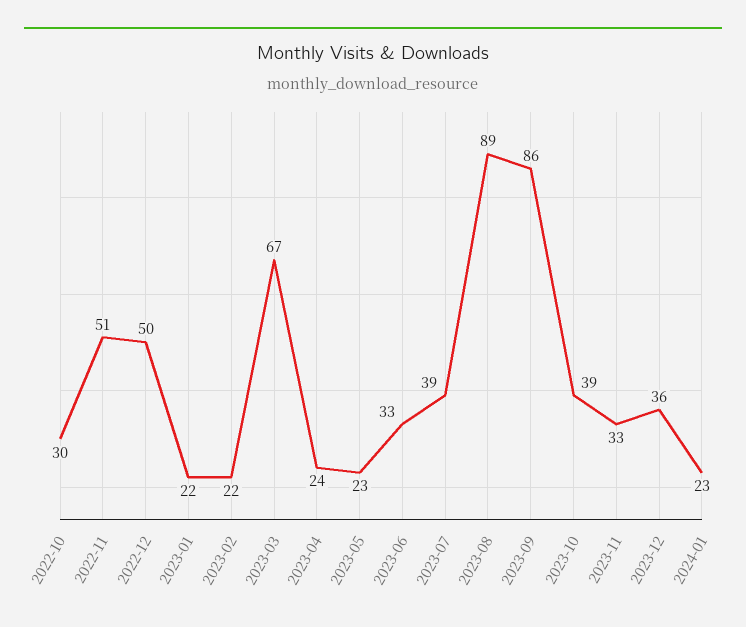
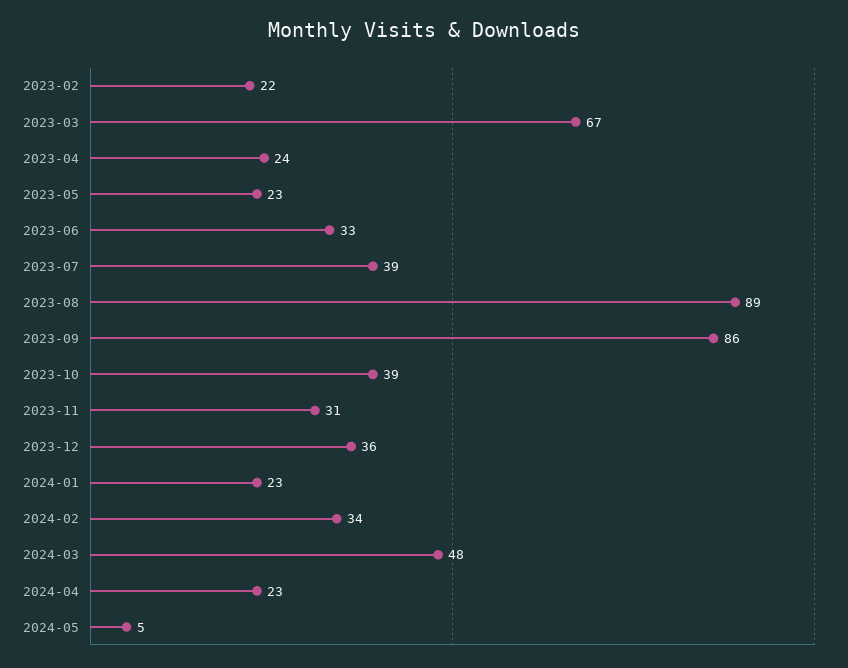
2022-10: 30 -> none
2022-11: 51 -> none
2022-12: 50 -> none
2023-01: 22 -> none
2023-11: 33 -> 31
2024-02: none -> 34
2024-03: none -> 48
2024-04: none -> 23
2024-05: none -> 5

